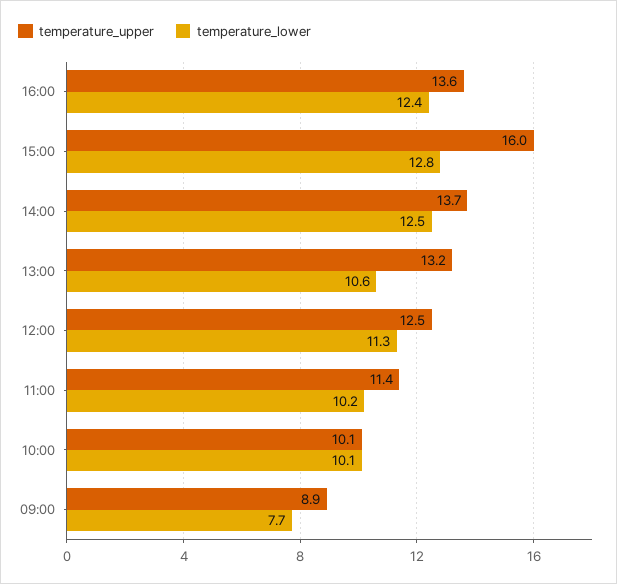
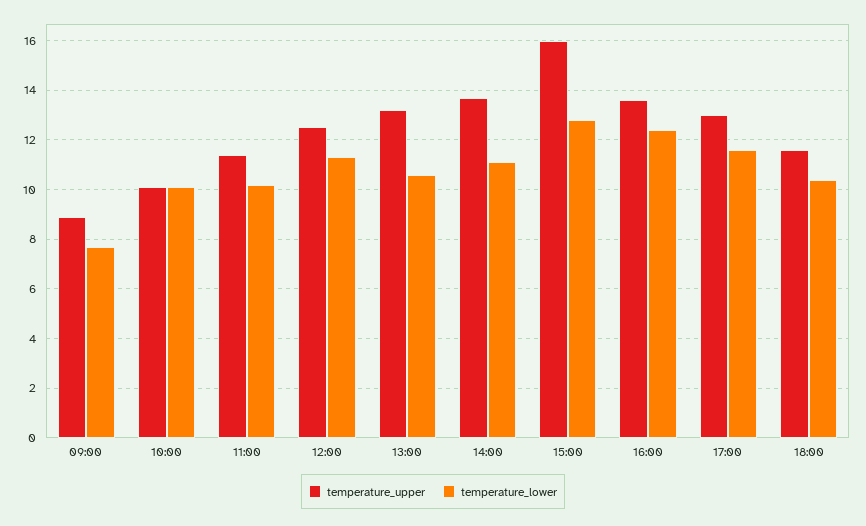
temperature_lower, 14:00: 12.5 -> 11
temperature_upper, 17:00: none -> 13
temperature_lower, 17:00: none -> 11.5
temperature_upper, 18:00: none -> 11.5
temperature_lower, 18:00: none -> 10.5

